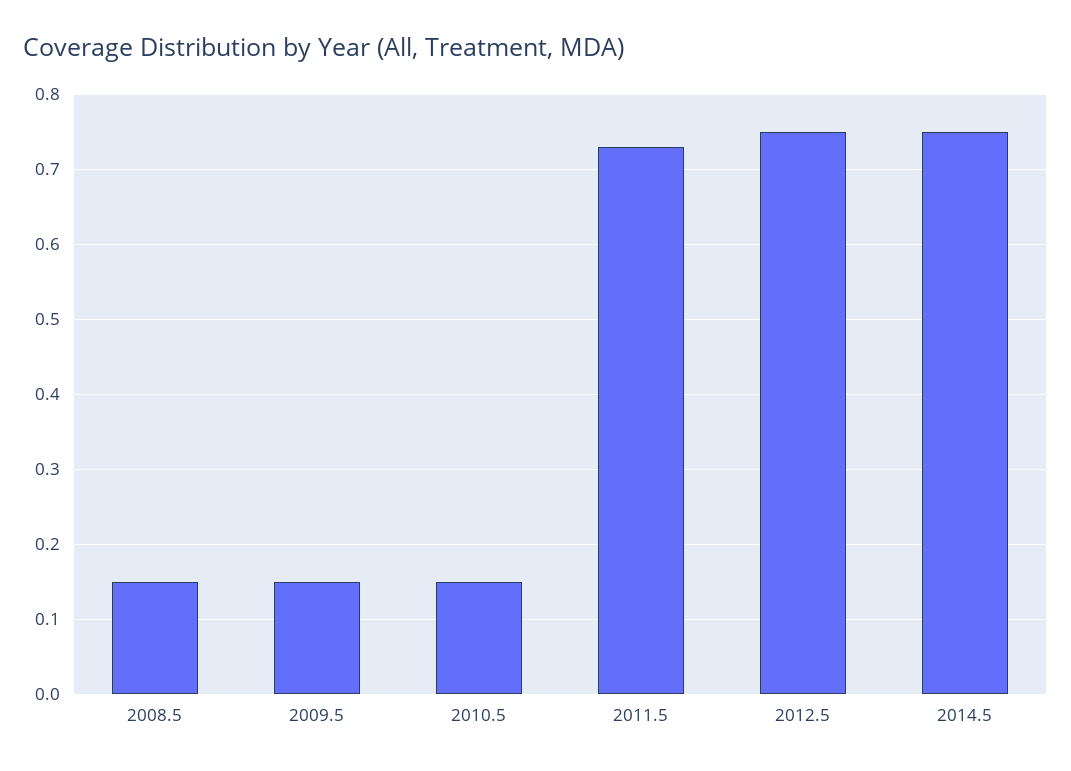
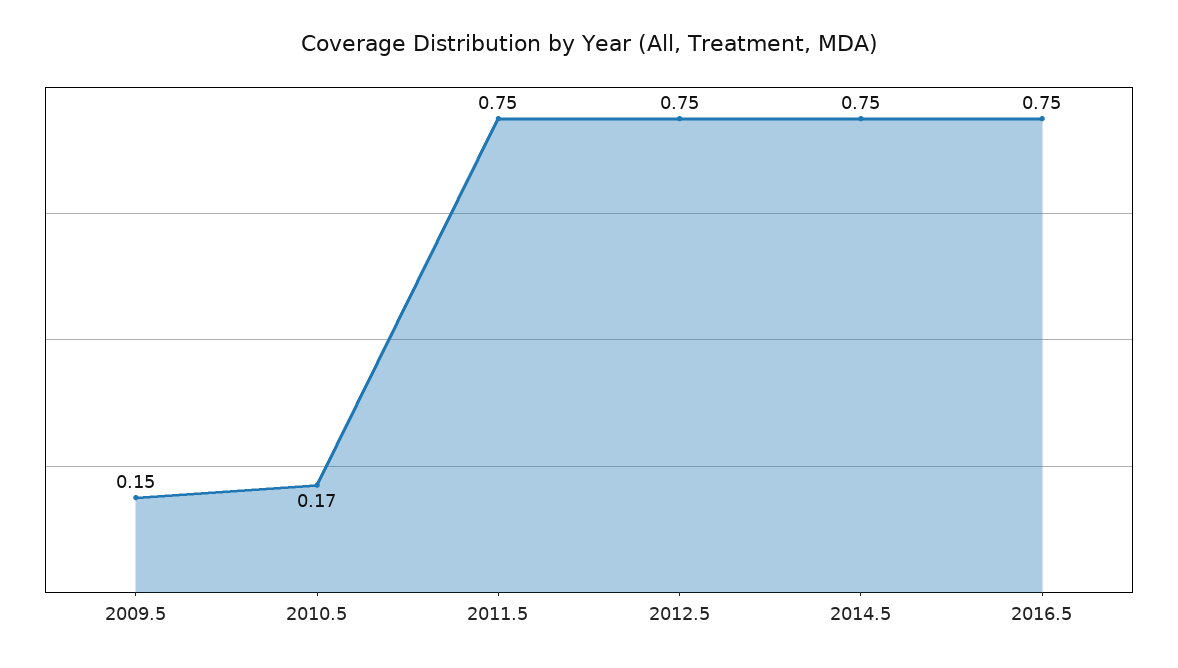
2008.5: 0.15 -> none
2010.5: 0.15 -> 0.17
2011.5: 0.73 -> 0.75
2016.5: none -> 0.75

